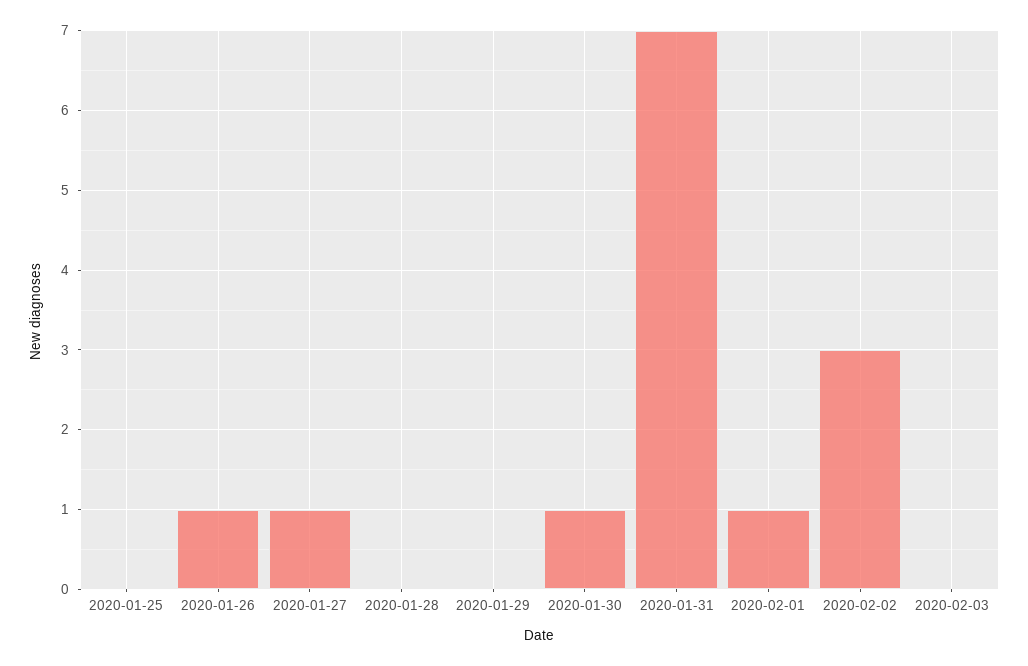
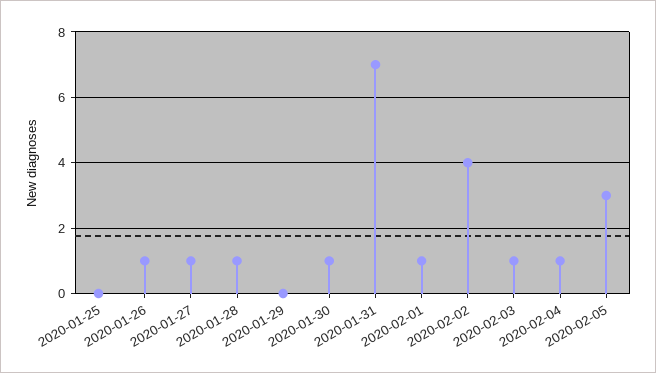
2020-01-28: 0 -> 1
2020-02-02: 3 -> 4
2020-02-03: 0 -> 1
2020-02-04: none -> 1
2020-02-05: none -> 3

